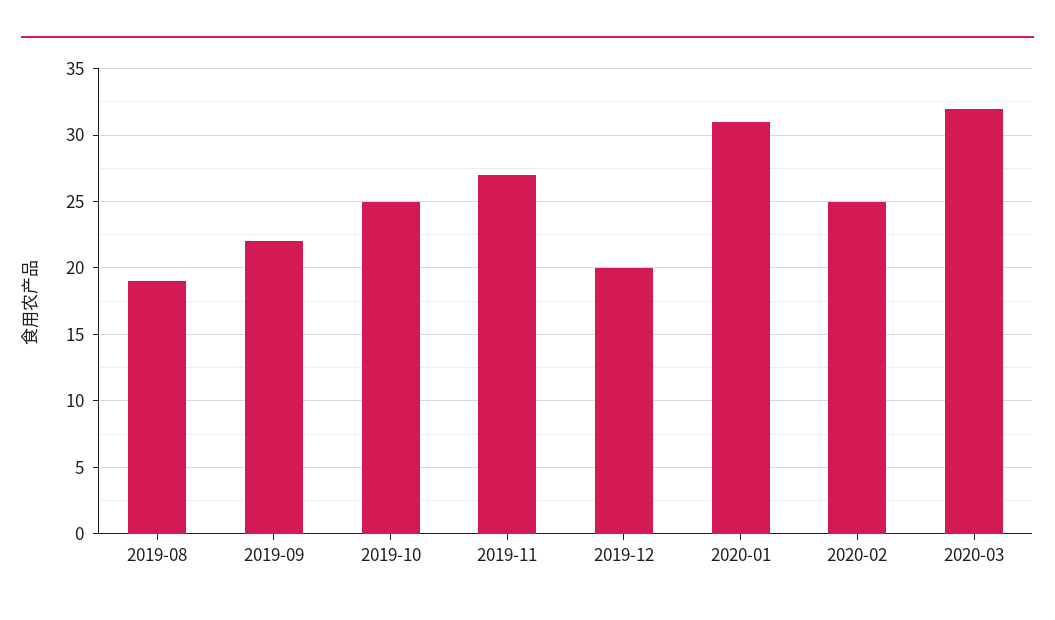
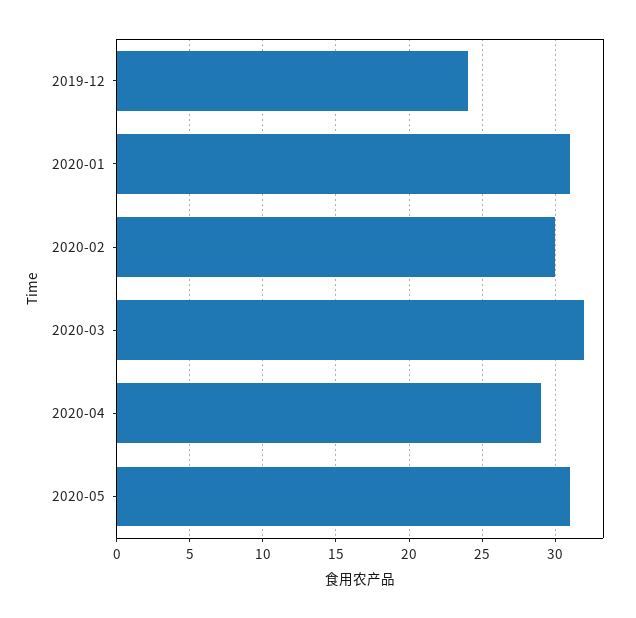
2019-08: 19 -> none
2019-09: 22 -> none
2019-10: 25 -> none
2019-11: 27 -> none
2019-12: 20 -> 24
2020-02: 25 -> 30
2020-04: none -> 29
2020-05: none -> 31

